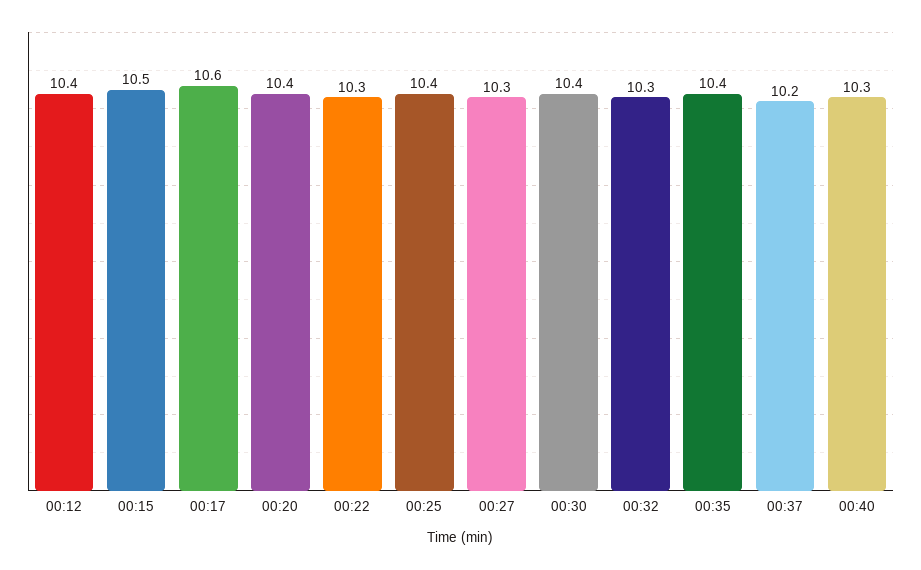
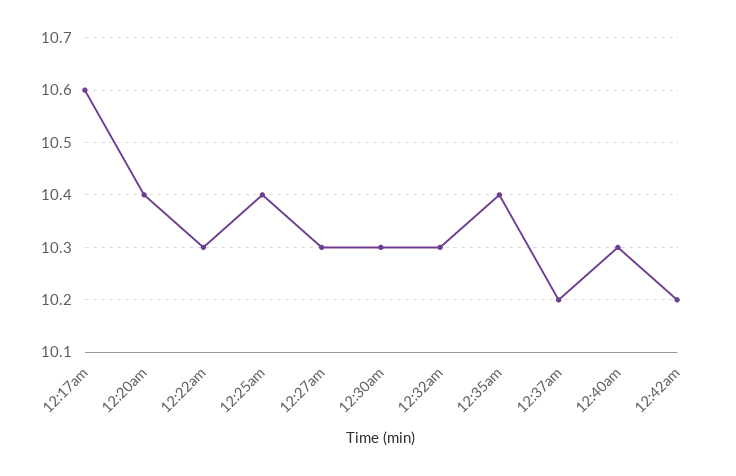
00:12: 10.4 -> none
00:15: 10.5 -> none
00:30: 10.4 -> 10.3
12:42am: none -> 10.2

